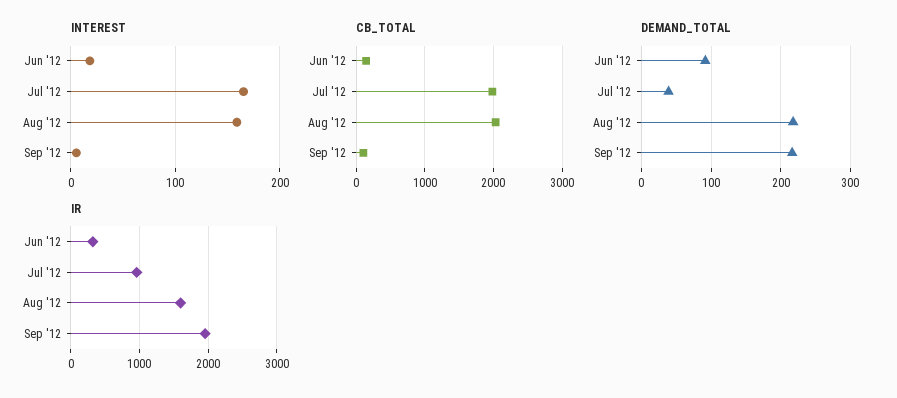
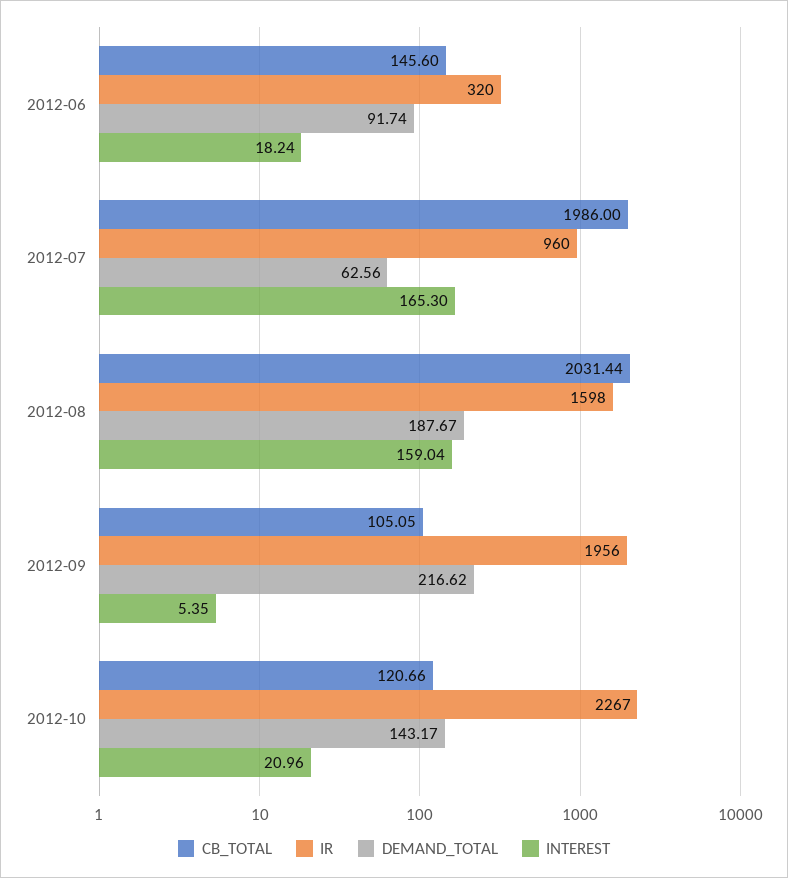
DEMAND_TOTAL, Jul '12: 40 -> 62.56
DEMAND_TOTAL, Aug '12: 220 -> 187.67
CB_TOTAL, 2012-10: none -> 120.66
IR, 2012-10: none -> 2267
DEMAND_TOTAL, 2012-10: none -> 143.17
INTEREST, 2012-10: none -> 20.96

